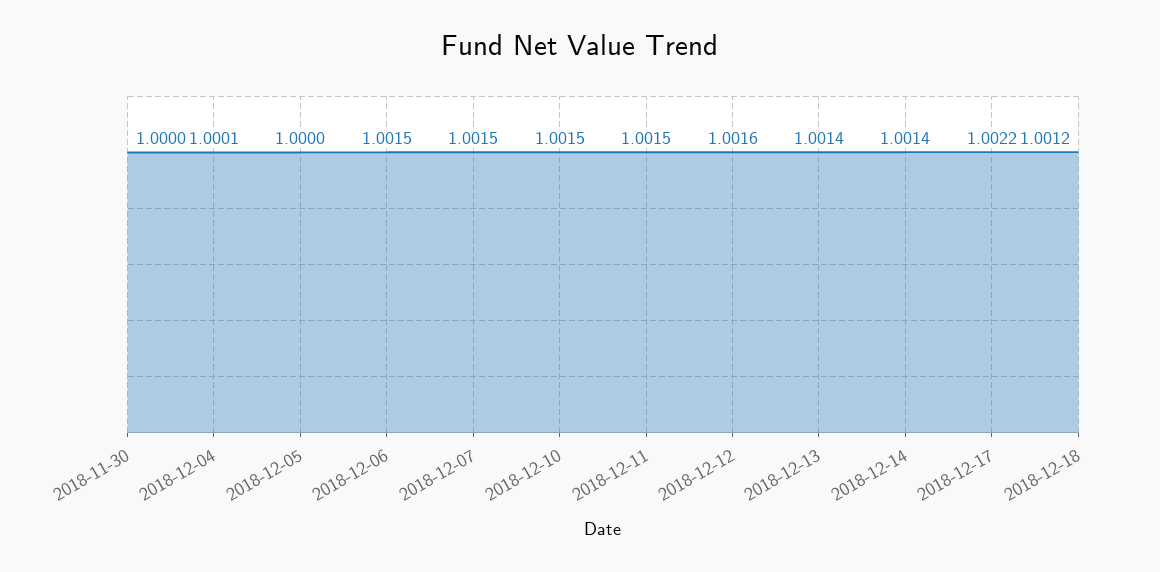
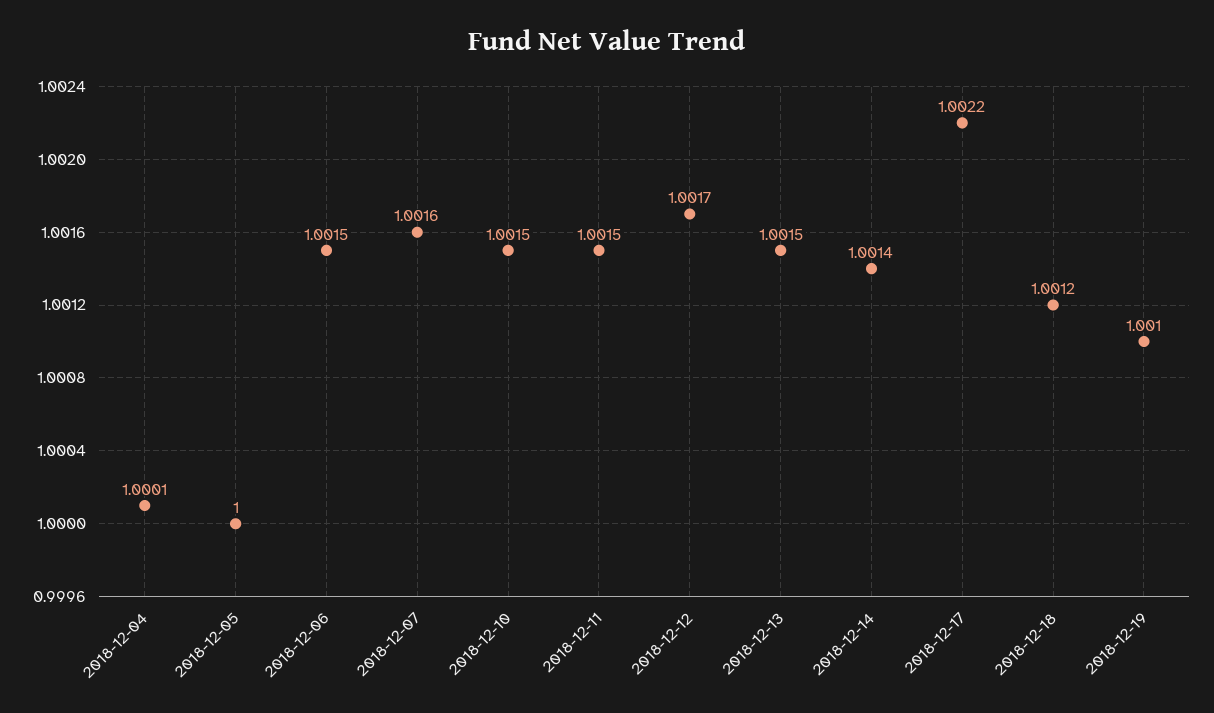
2018-11-30: 1 -> none
2018-12-07: 1.0015 -> 1.0016
2018-12-12: 1.0016 -> 1.0017
2018-12-13: 1.0014 -> 1.0015
2018-12-19: none -> 1.001

